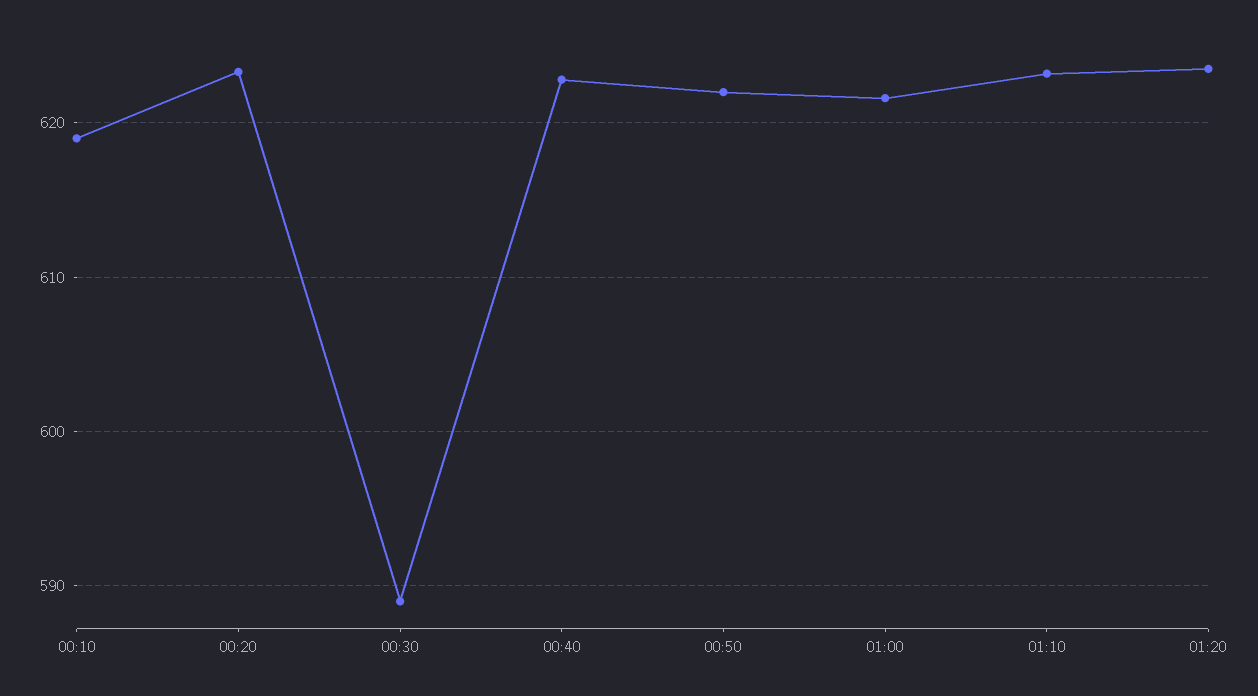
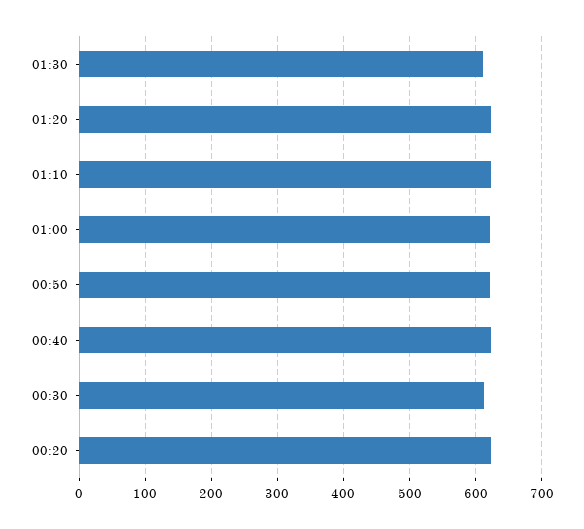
00:10: 619 -> none
00:30: 589 -> 610
01:30: none -> 610

